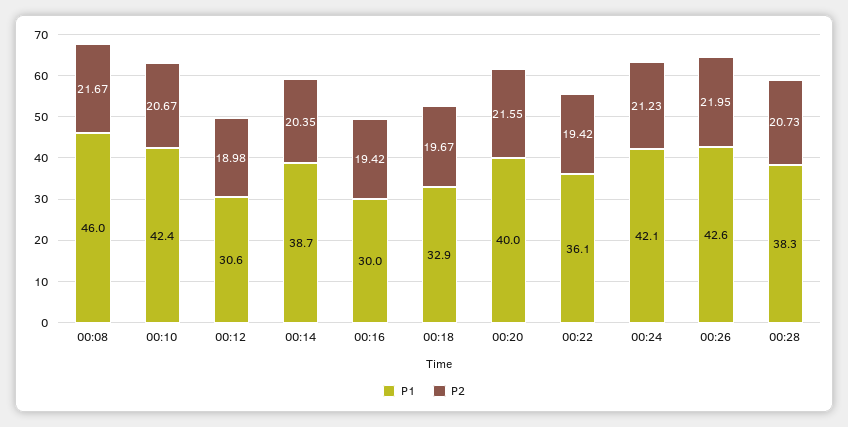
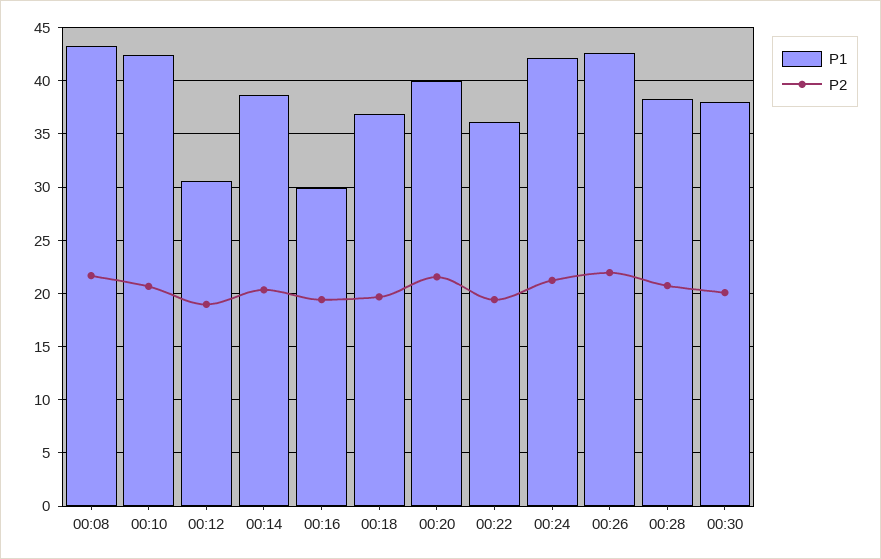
P1, 00:08: 46 -> 43
P1, 00:18: 32.9 -> 37
P1, 00:30: none -> 38
P2, 00:30: none -> 20

